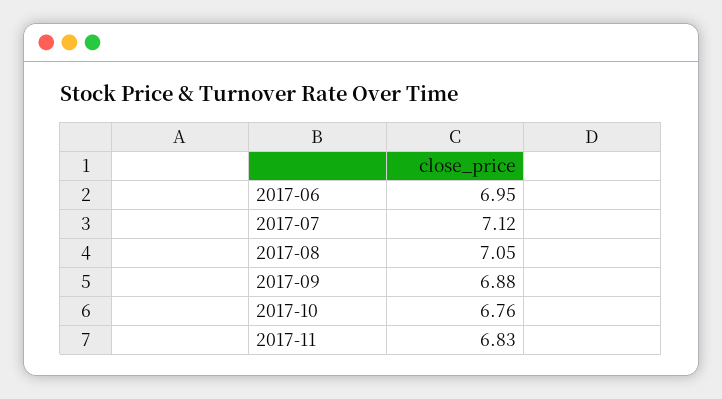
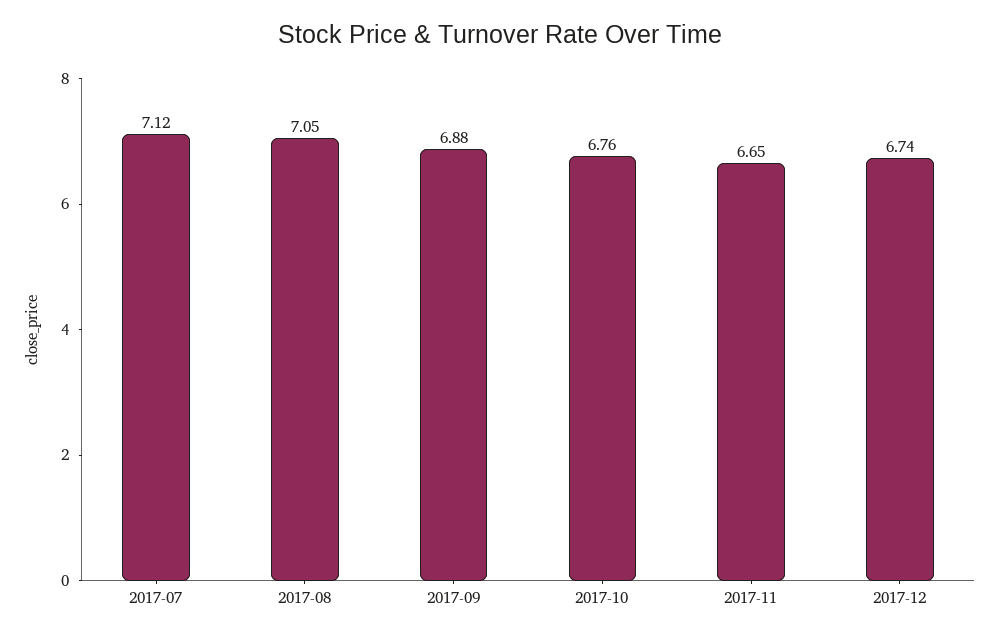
2017-06: 6.95 -> none
2017-11: 6.83 -> 6.65
2017-12: none -> 6.74

